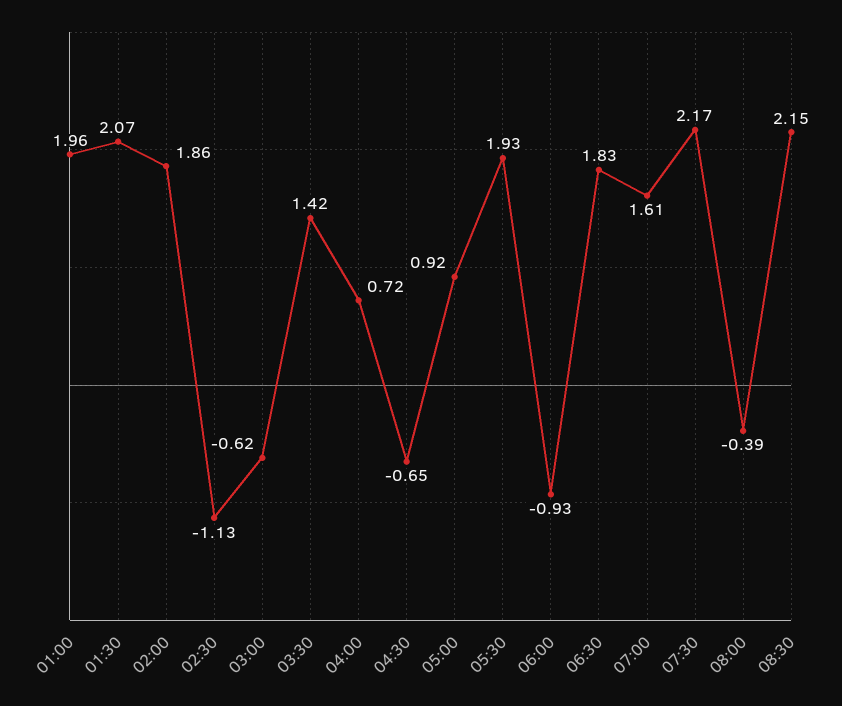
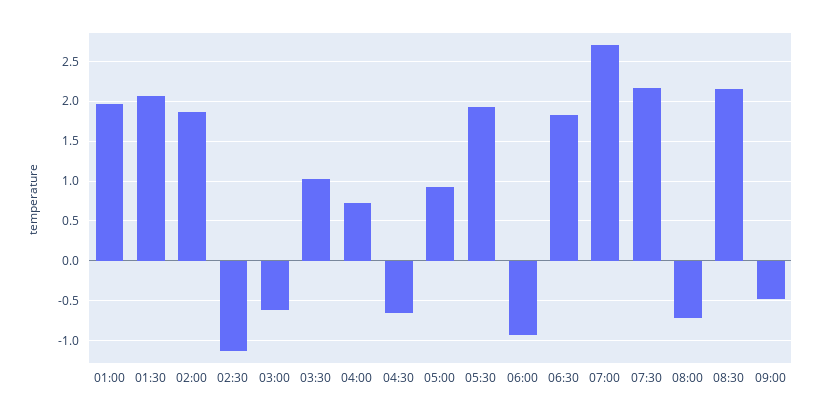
03:30: 1.42 -> 1
07:00: 1.61 -> 2.7
08:00: -0.39 -> -0.7
09:00: none -> -0.5

